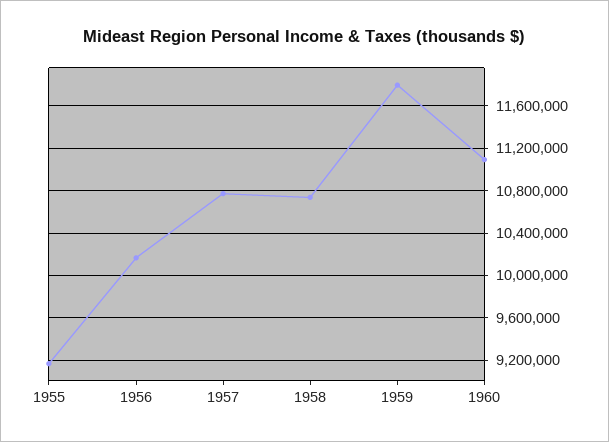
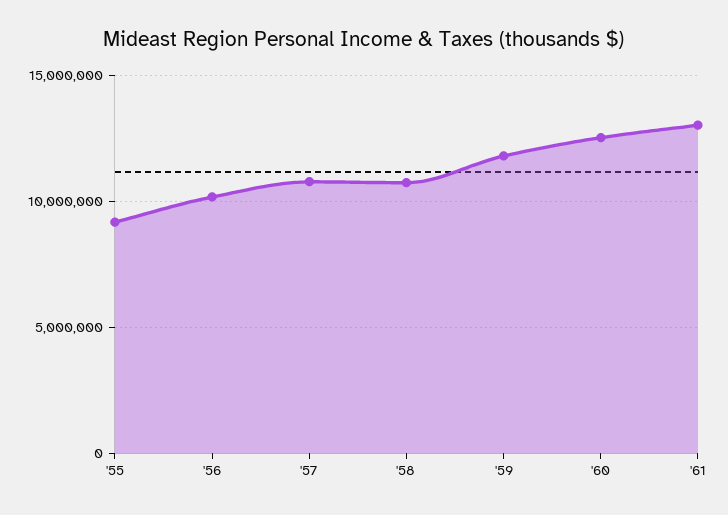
1960: 11100000 -> 12500000
'61: none -> 13000000

